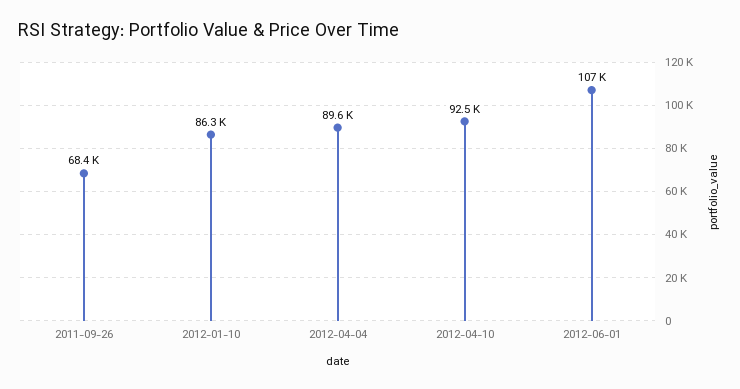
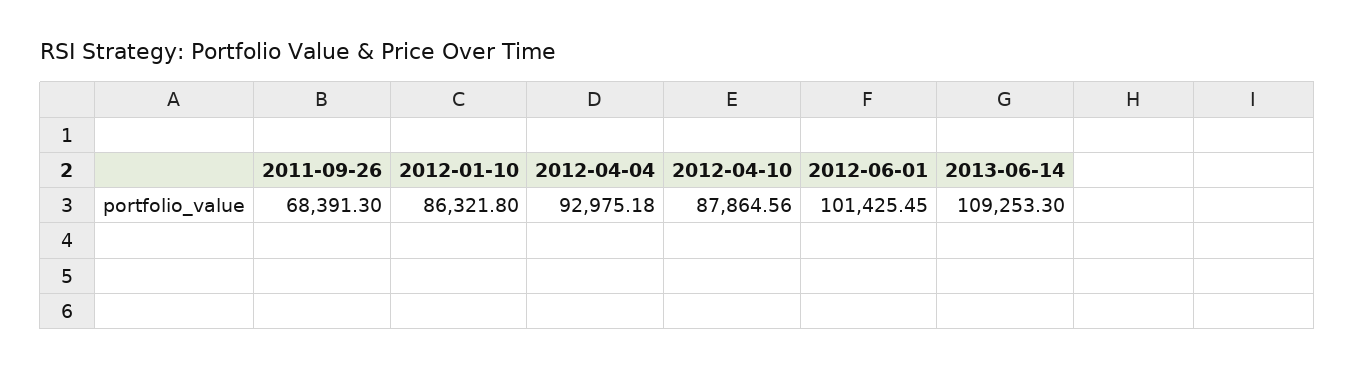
2012-04-04: 89600 -> 92975.18
2012-04-10: 92500 -> 87864.56
2012-06-01: 107000 -> 101425.45
2013-06-14: none -> 109253.3

